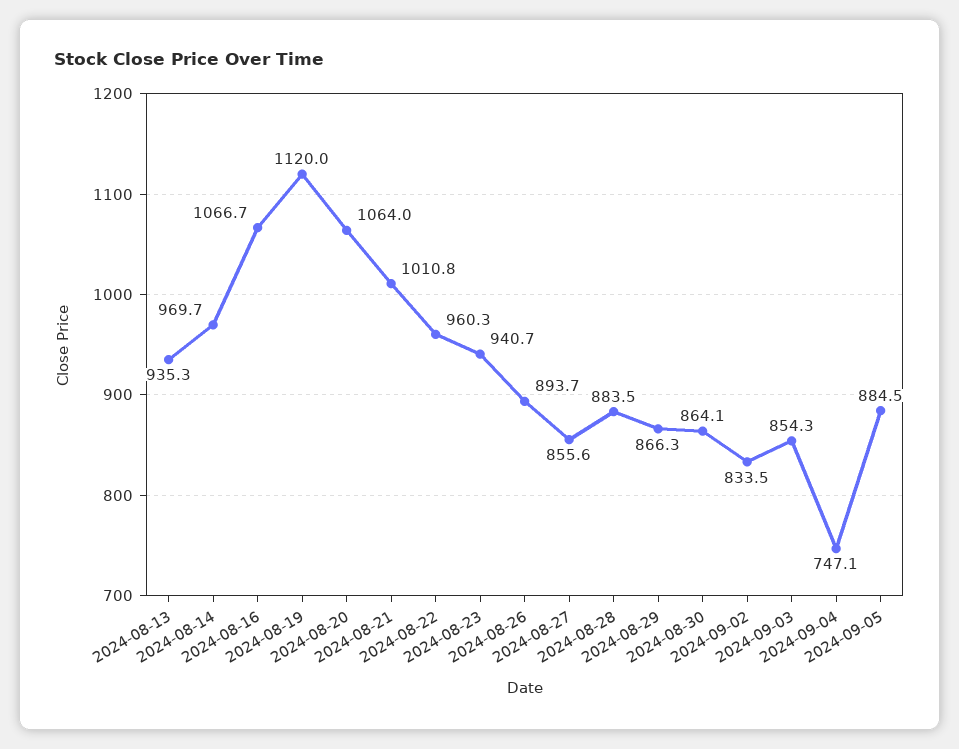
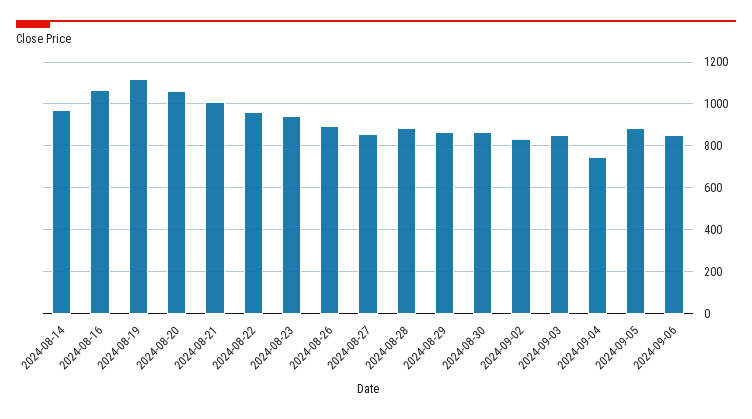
2024-08-13: 935.3 -> none
2024-09-06: none -> 850

